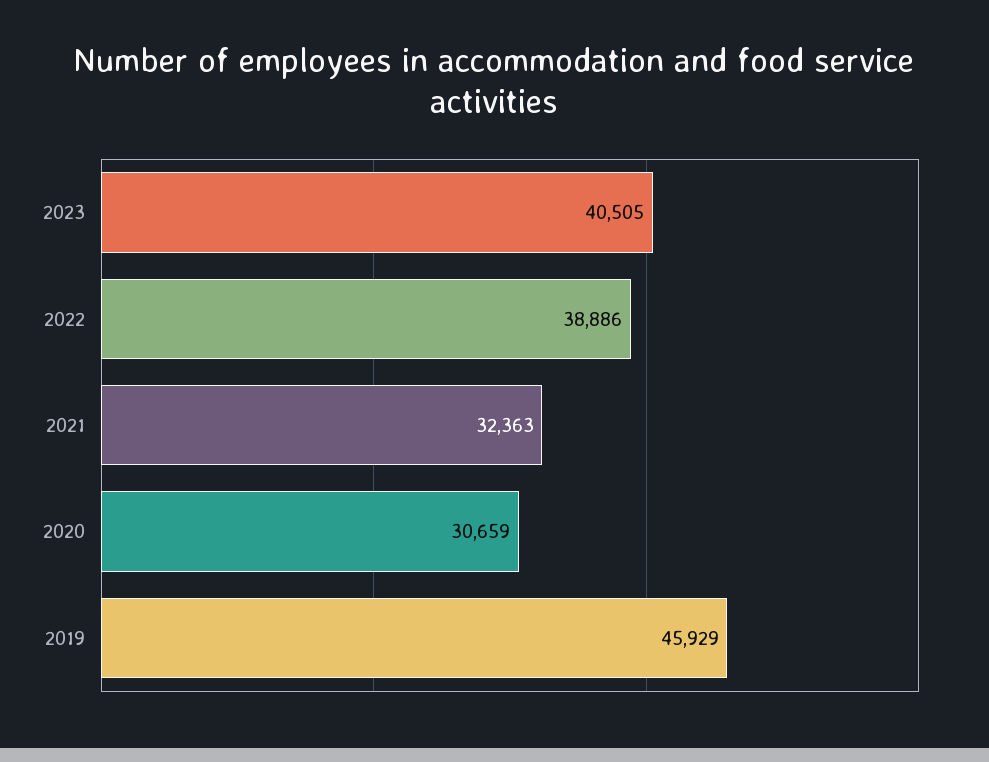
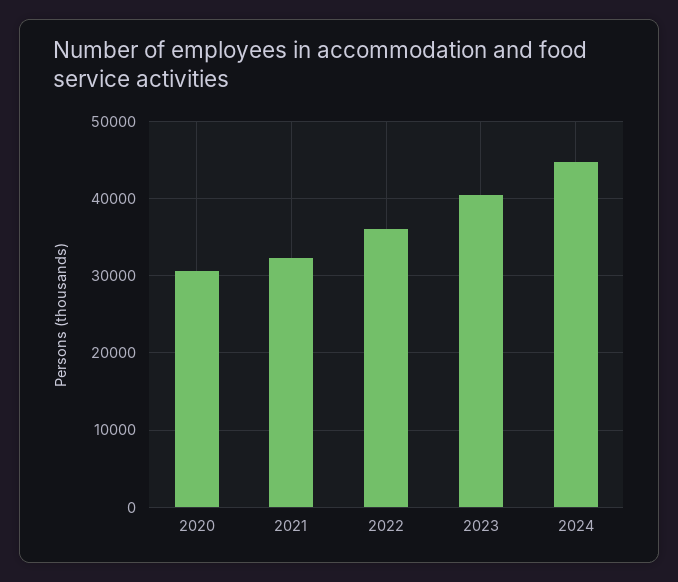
2022: 38886 -> 36000
2019: 45929 -> none
2024: none -> 45000

